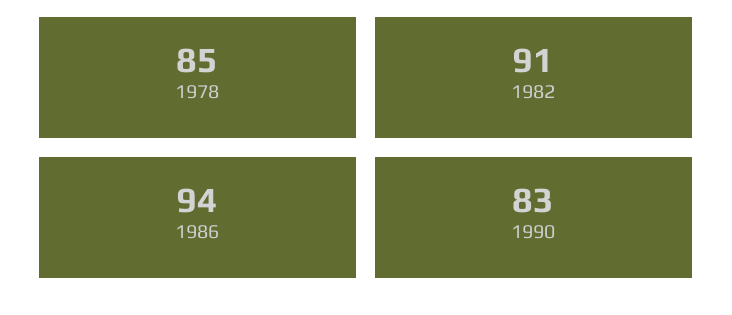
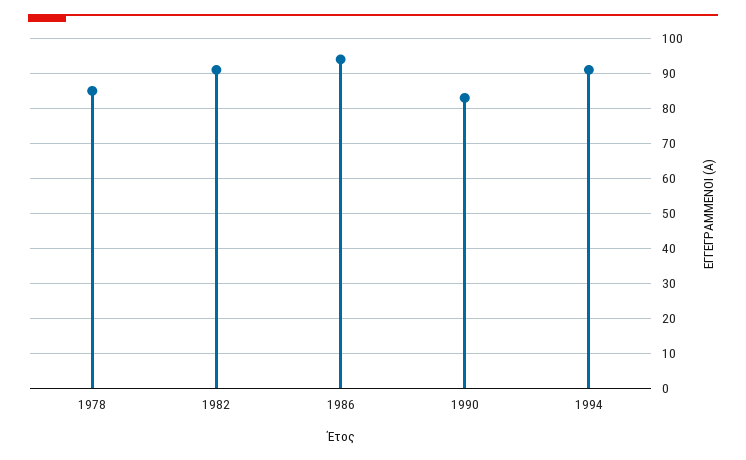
1994: none -> 90

